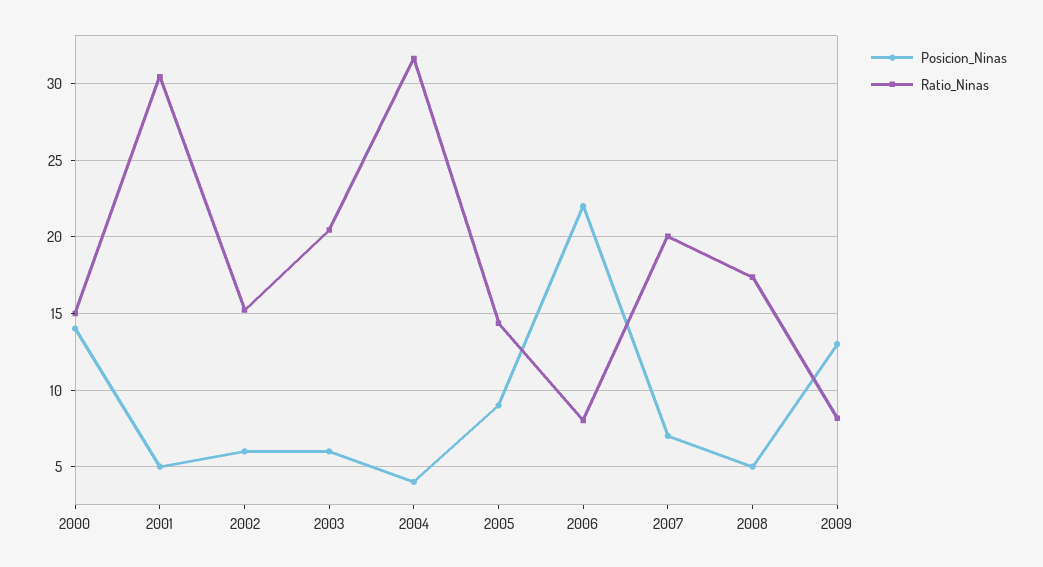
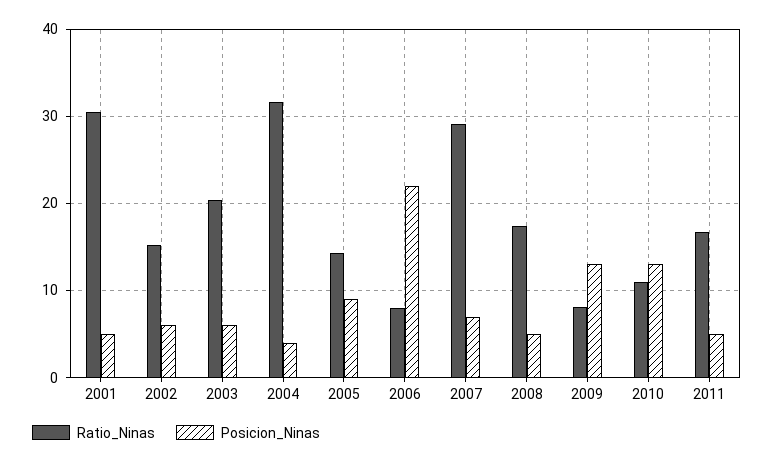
Posicion_Ninas, 2000: 14 -> none
Ratio_Ninas, 2000: 15 -> none
Ratio_Ninas, 2007: 20 -> 29
Ratio_Ninas, 2010: none -> 11
Posicion_Ninas, 2010: none -> 13
Ratio_Ninas, 2011: none -> 17
Posicion_Ninas, 2011: none -> 5

